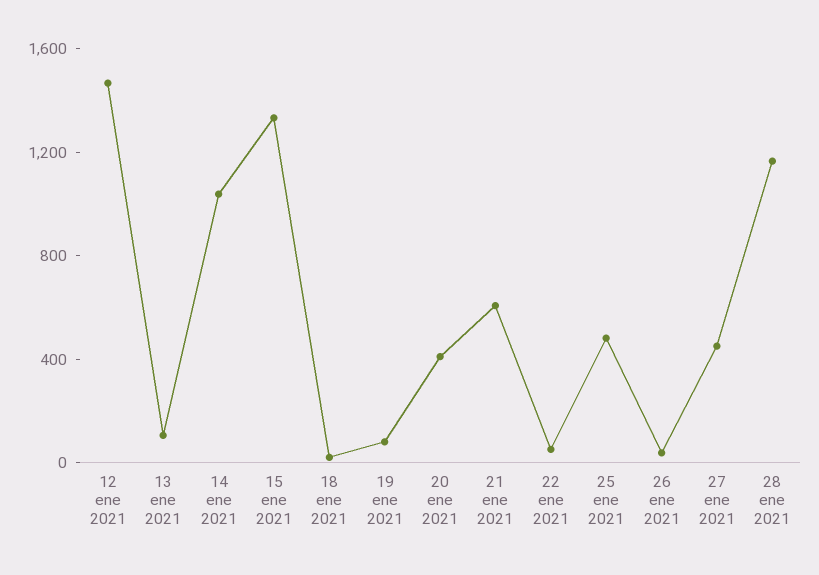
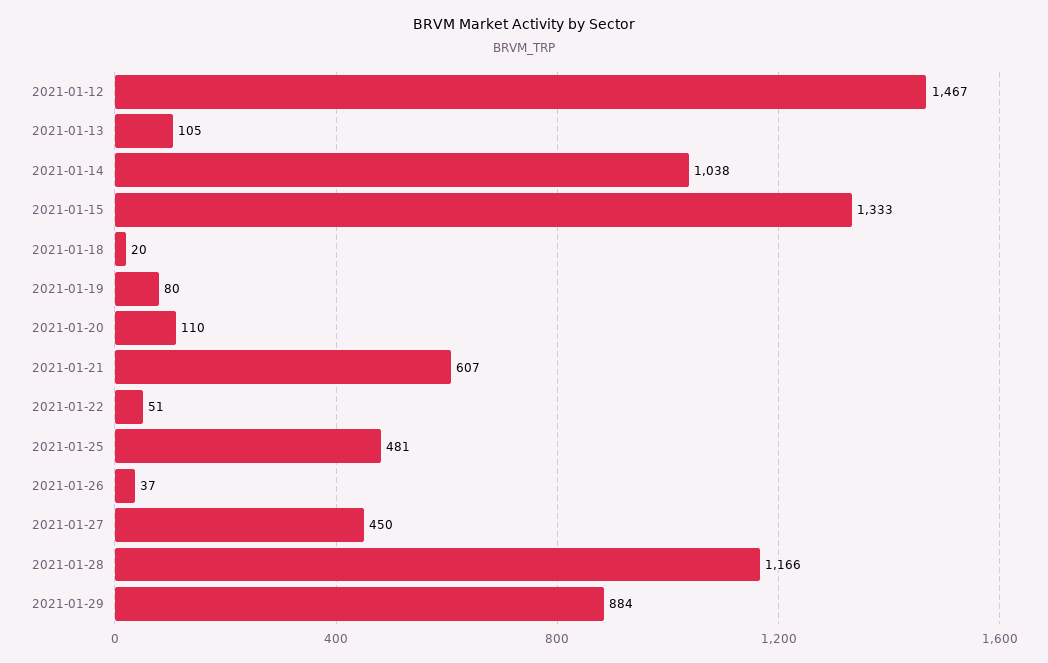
20 ene 2021: 400 -> 110
2021-01-29: none -> 884

